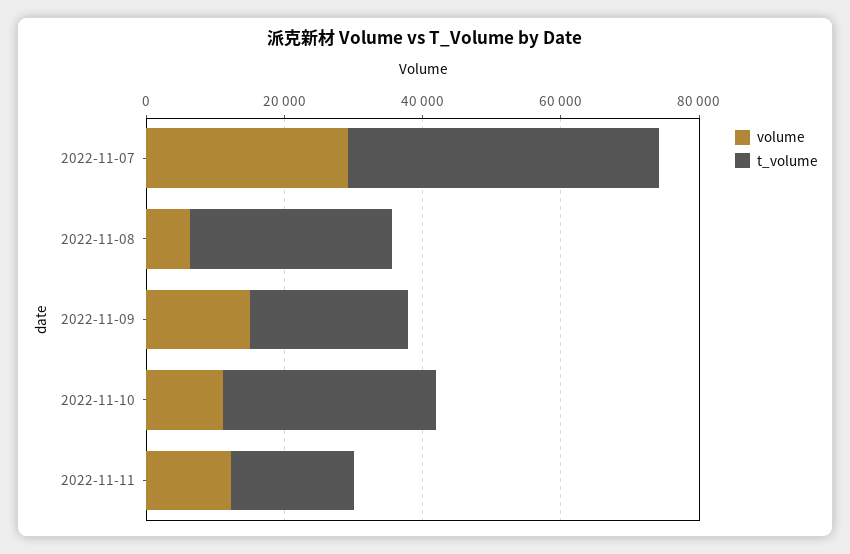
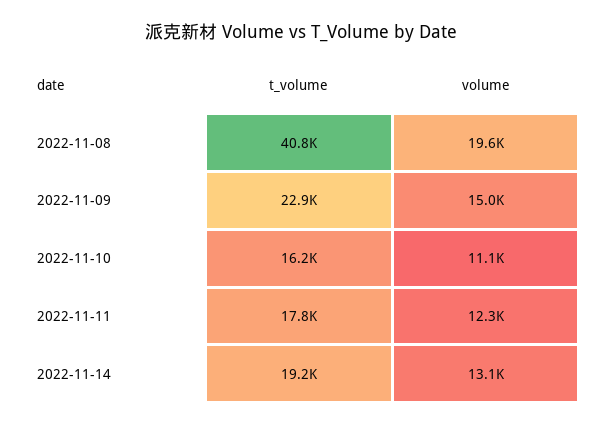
volume, 2022-11-07: 30000 -> none
t_volume, 2022-11-07: 45000 -> none
volume, 2022-11-08: 5000 -> 19600
t_volume, 2022-11-08: 30000 -> 40800
t_volume, 2022-11-10: 30000 -> 16200
t_volume, 2022-11-14: none -> 19200
volume, 2022-11-14: none -> 13100

